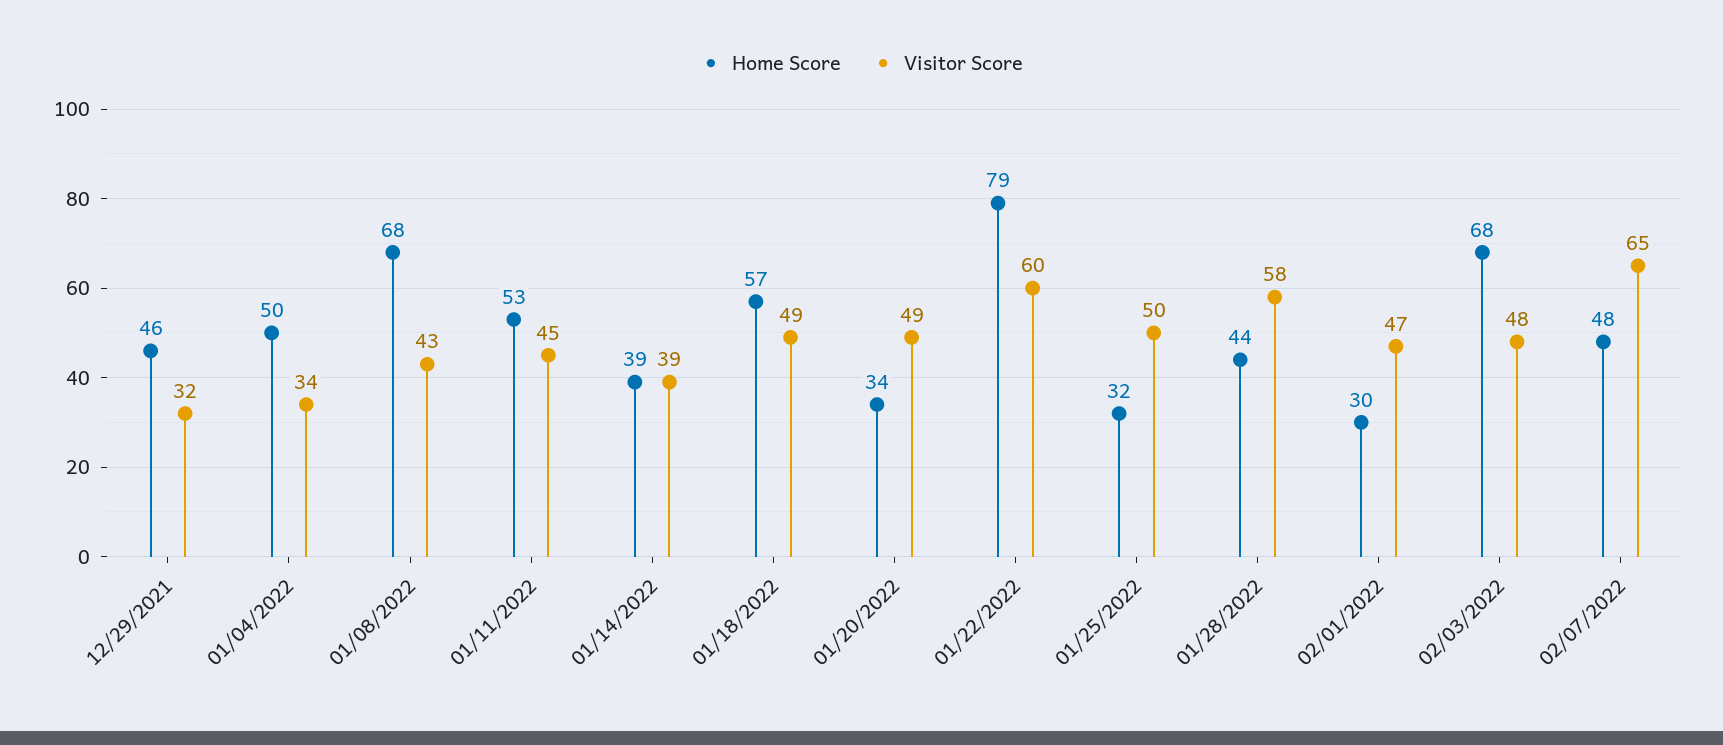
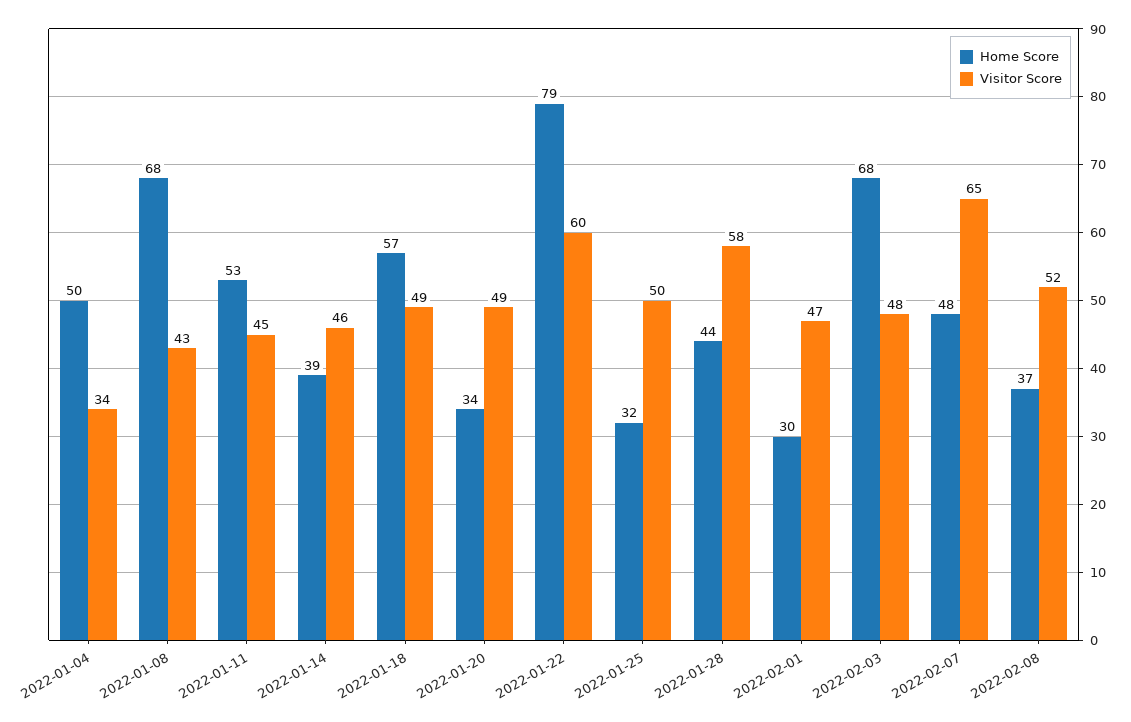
Home Score, 12/29/2021: 46 -> none
Visitor Score, 12/29/2021: 32 -> none
Visitor Score, 01/14/2022: 39 -> 46
Home Score, 2022-02-08: none -> 37
Visitor Score, 2022-02-08: none -> 52

